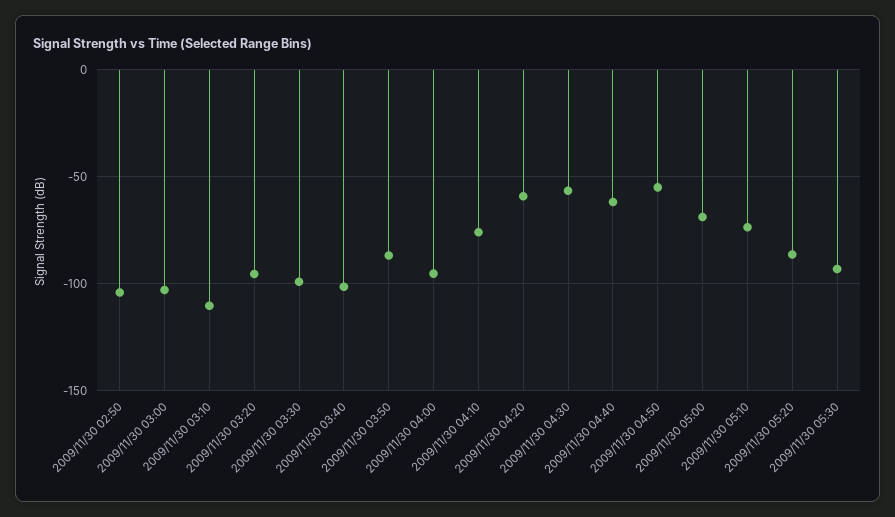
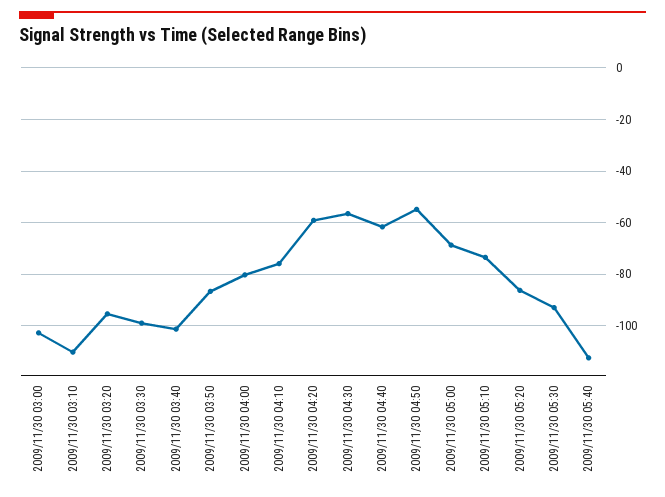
2009/11/30 02:50: -105 -> none
2009/11/30 04:00: -95 -> -80
2009/11/30 05:40: none -> -112.5

